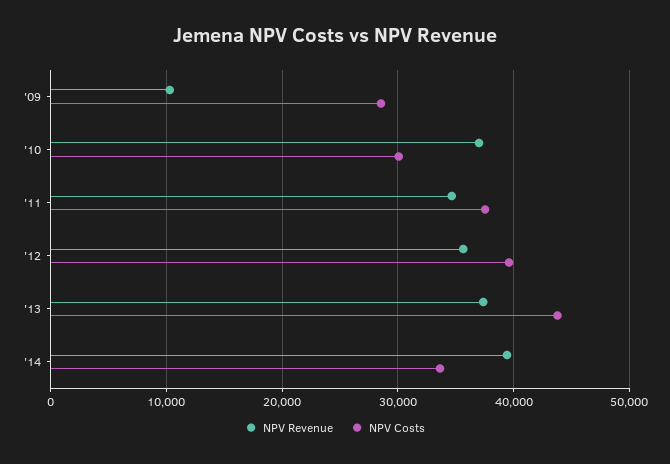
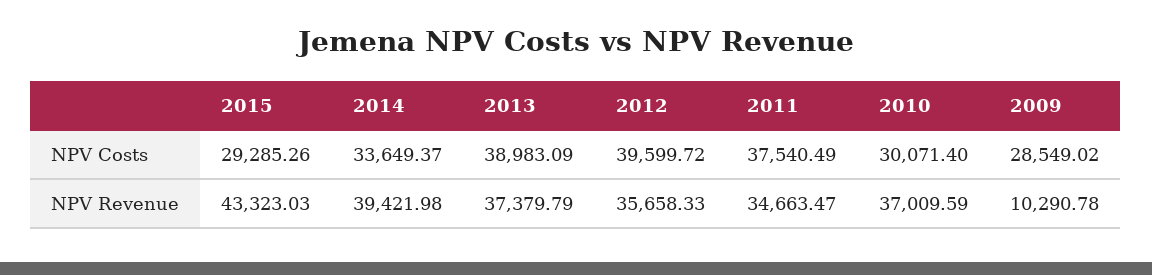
NPV Costs, '13: 44000 -> 38983.09
NPV Costs, 2015: none -> 29285.26
NPV Revenue, 2015: none -> 43323.03

